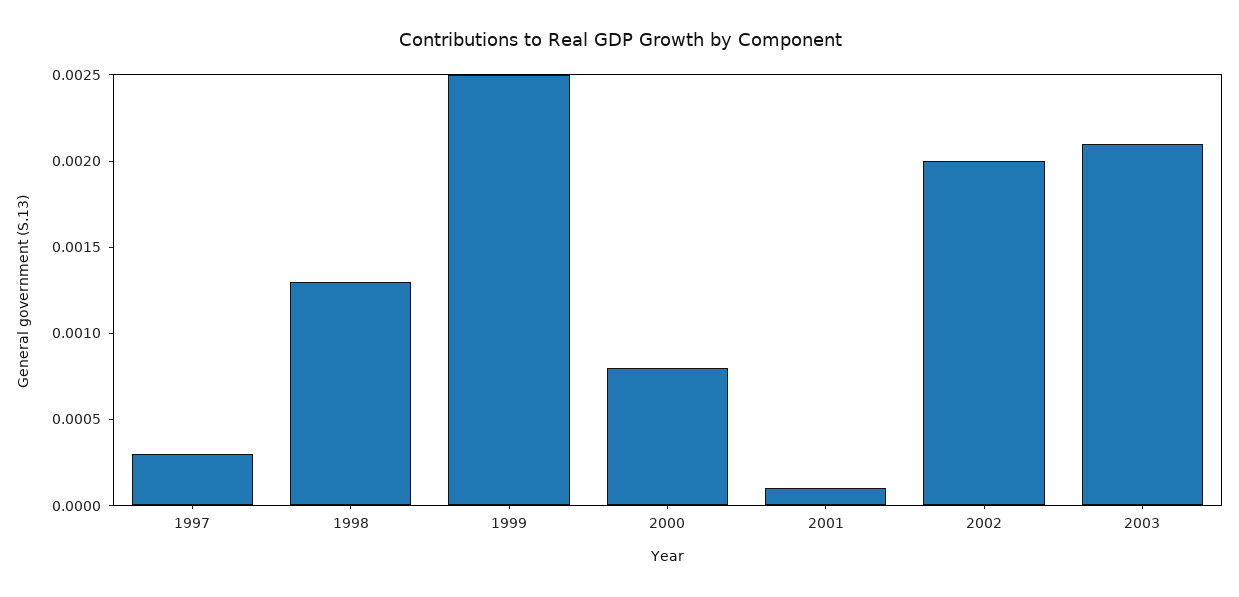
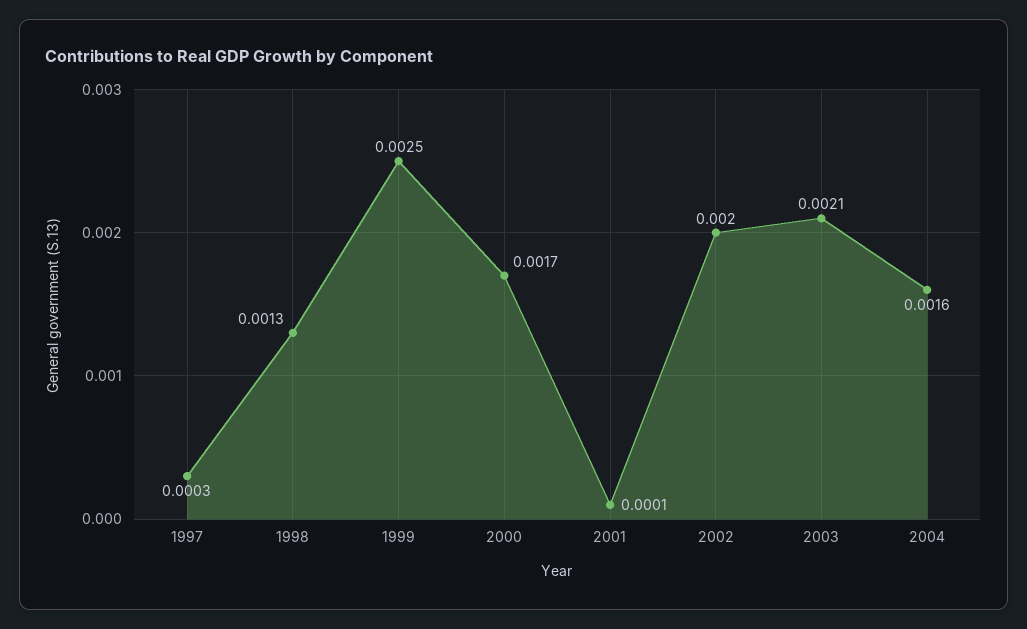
2000: 0.0008 -> 0.0017
2004: none -> 0.0016

